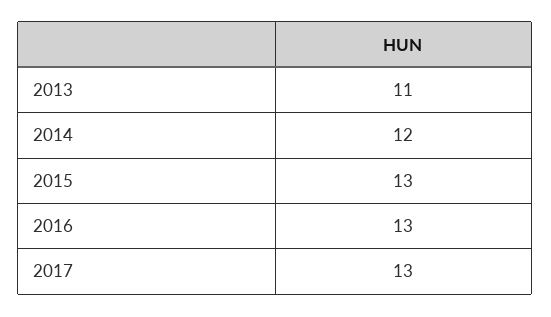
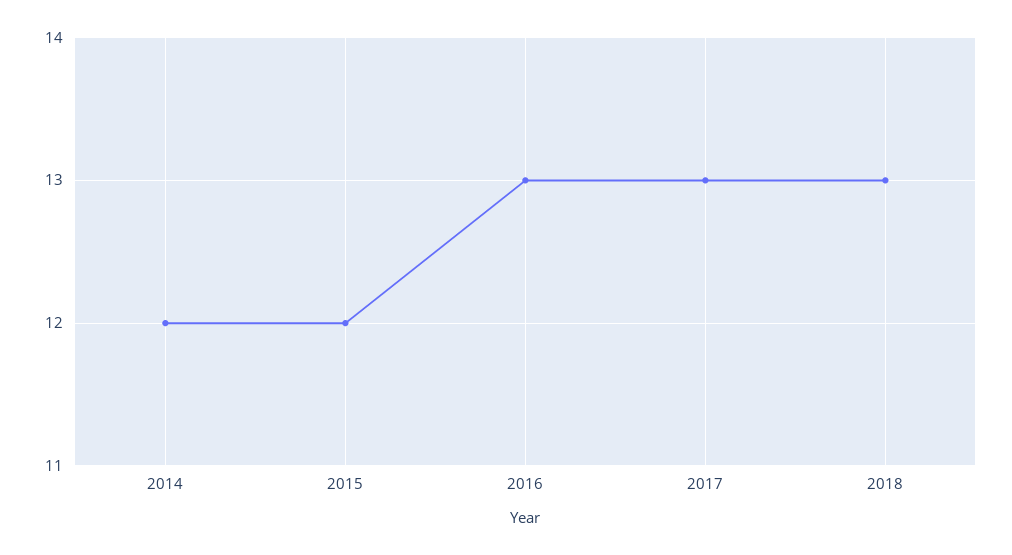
2013: 11 -> none
2015: 13 -> 12
2018: none -> 13

